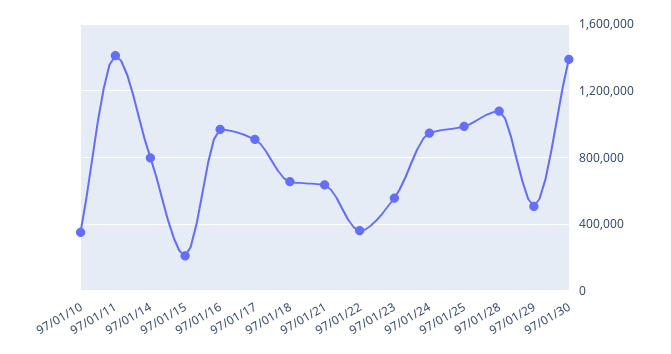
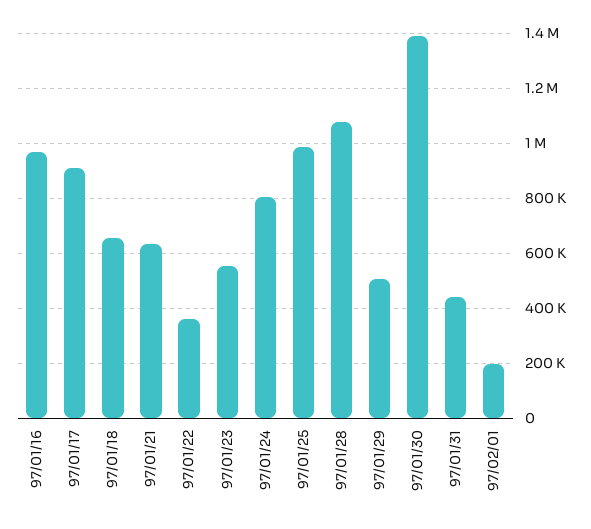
97/01/10: 350000 -> none
97/01/11: 1400000 -> none
97/01/14: 800000 -> none
97/01/15: 200000 -> none
97/01/24: 950000 -> 800000
97/01/31: none -> 450000
97/02/01: none -> 200000

